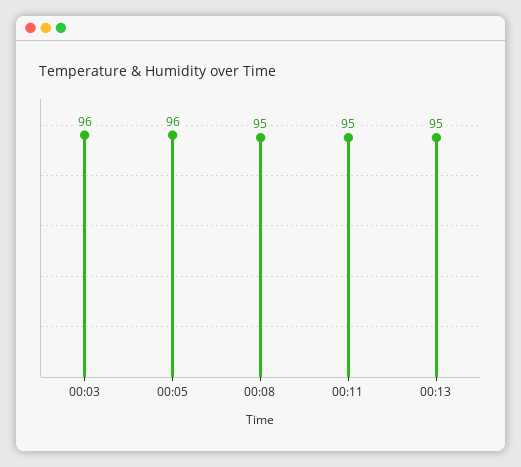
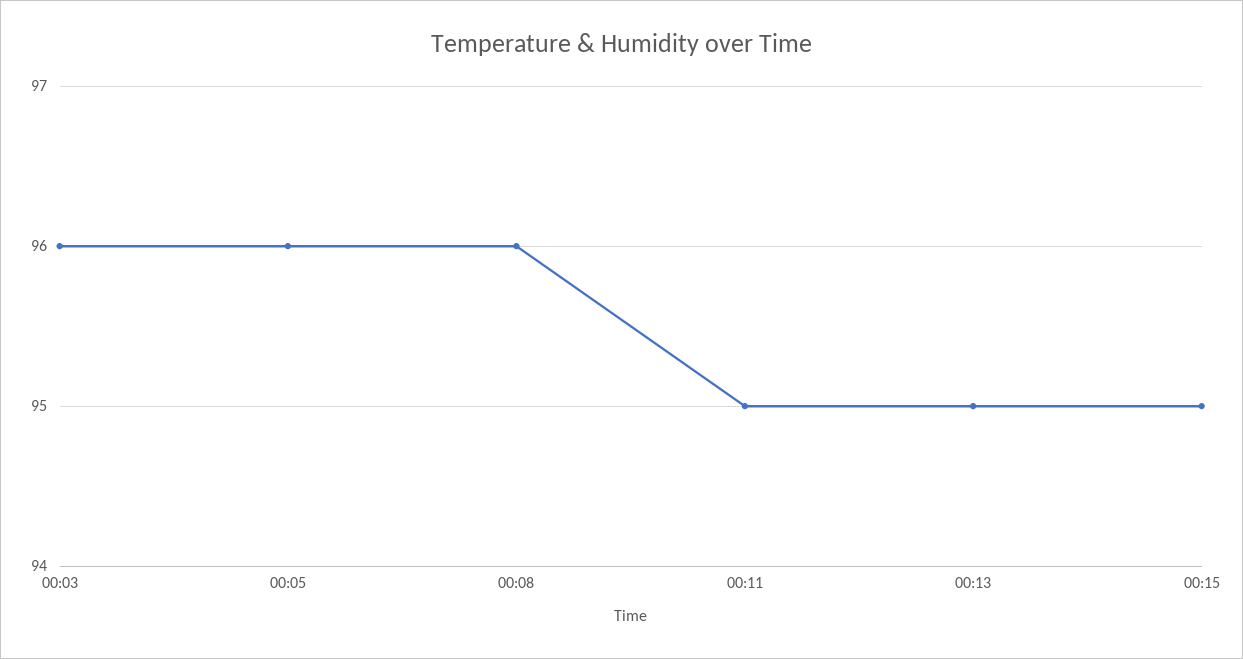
00:08: 95 -> 96
00:15: none -> 95

